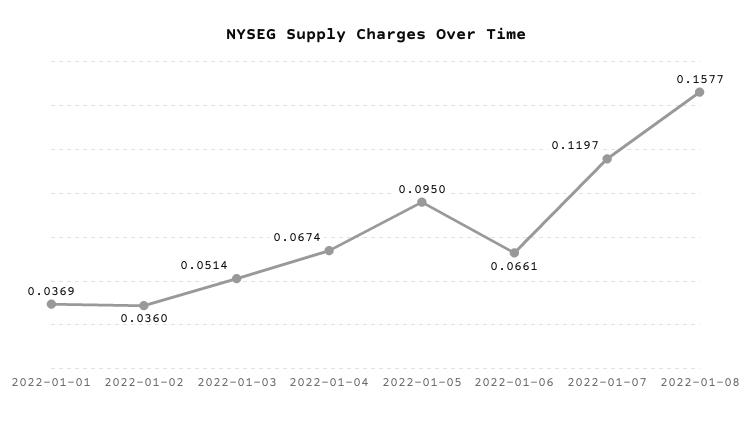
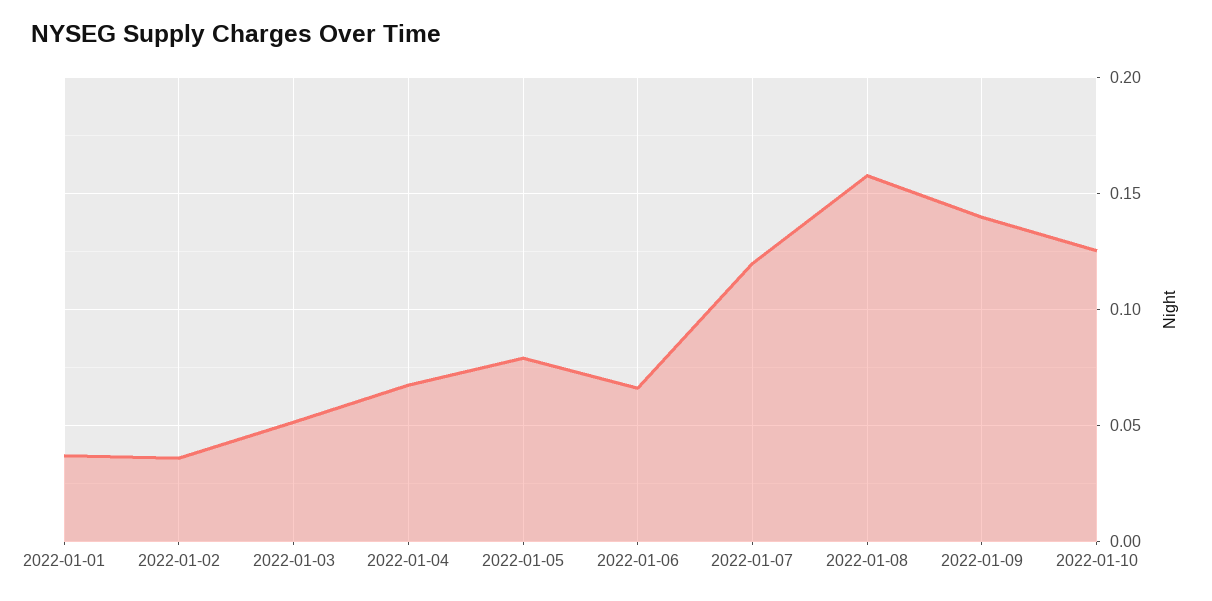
2022-01-05: 0.095 -> 0.08
2022-01-09: none -> 0.14
2022-01-10: none -> 0.125

